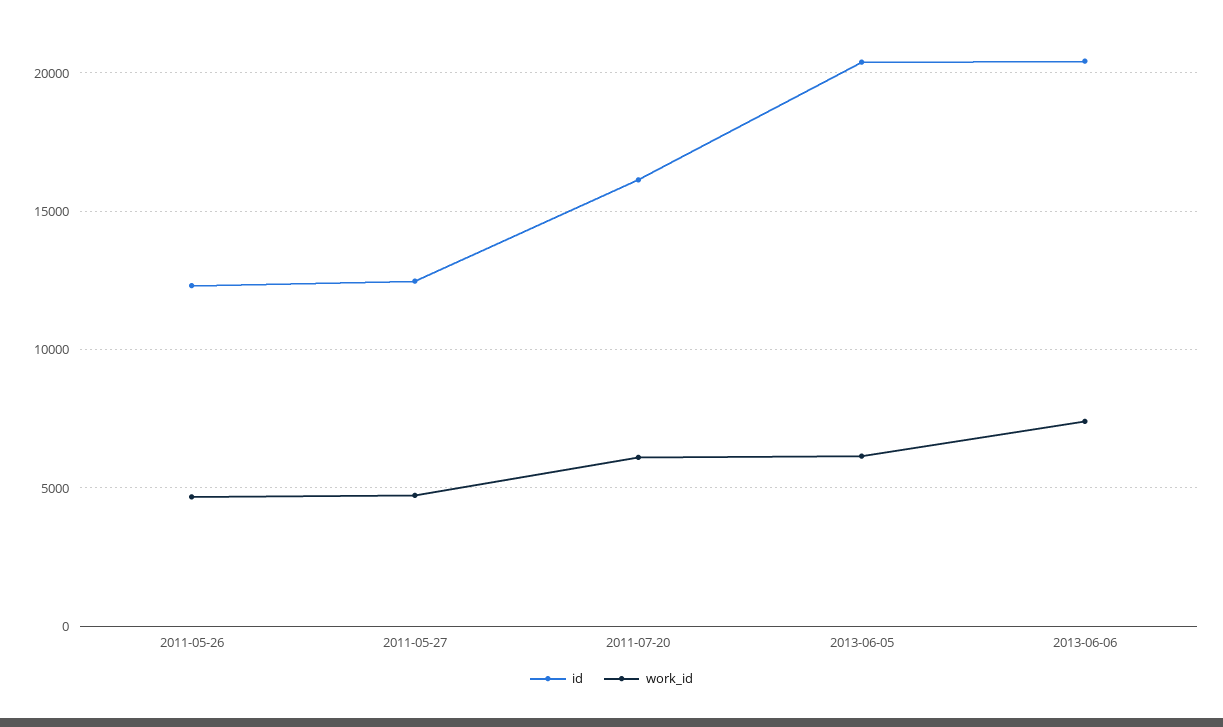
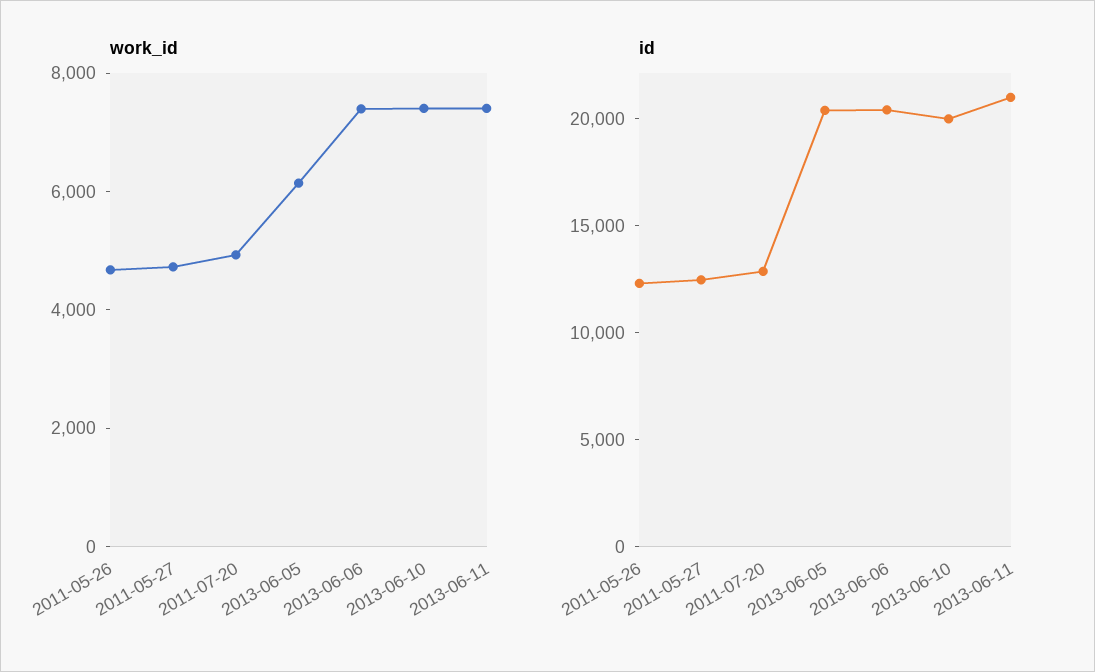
id, 2011-07-20: 16000 -> 13000
work_id, 2011-07-20: 6000 -> 5000
work_id, 2013-06-10: none -> 7500
work_id, 2013-06-11: none -> 7500
id, 2013-06-10: none -> 20000
id, 2013-06-11: none -> 21000

